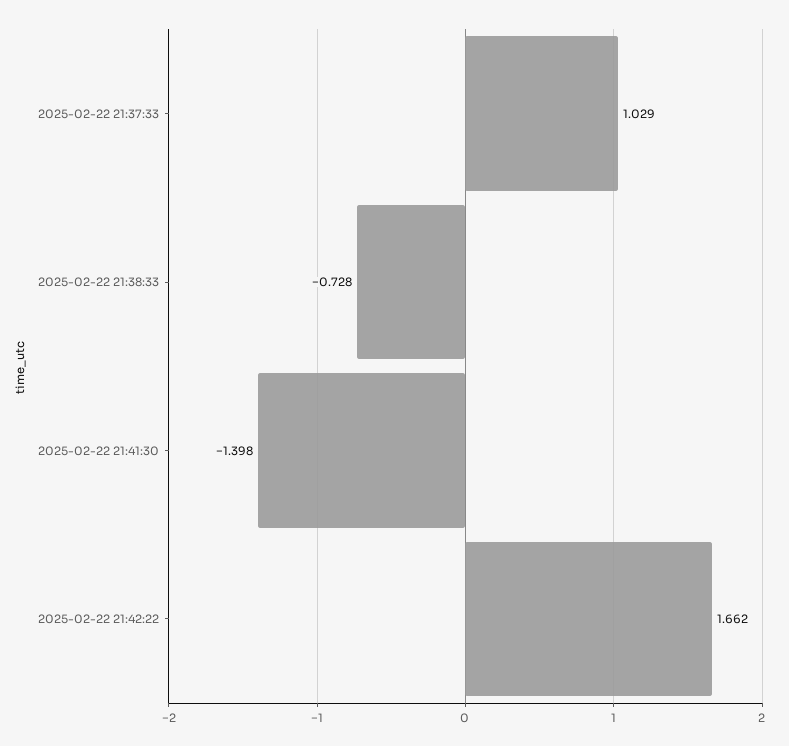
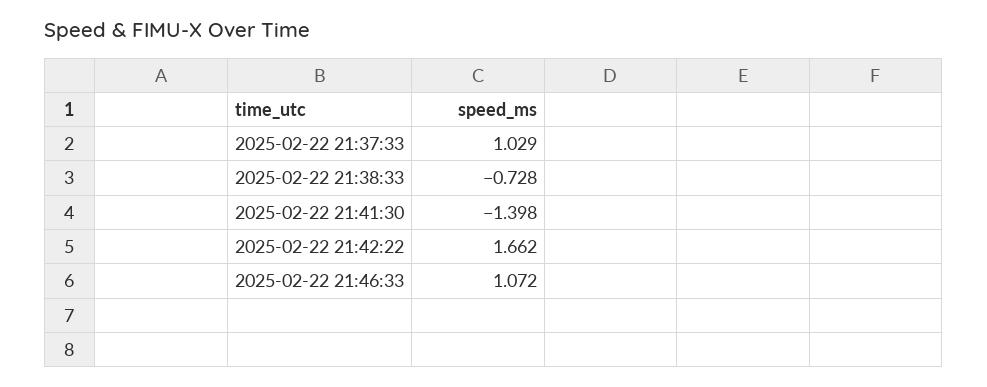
2025-02-22 21:46:33: none -> 1.072

